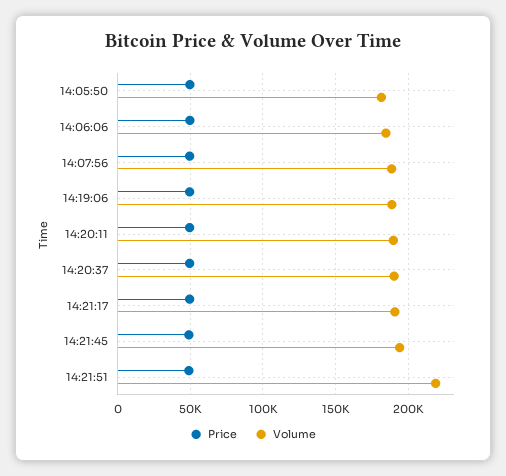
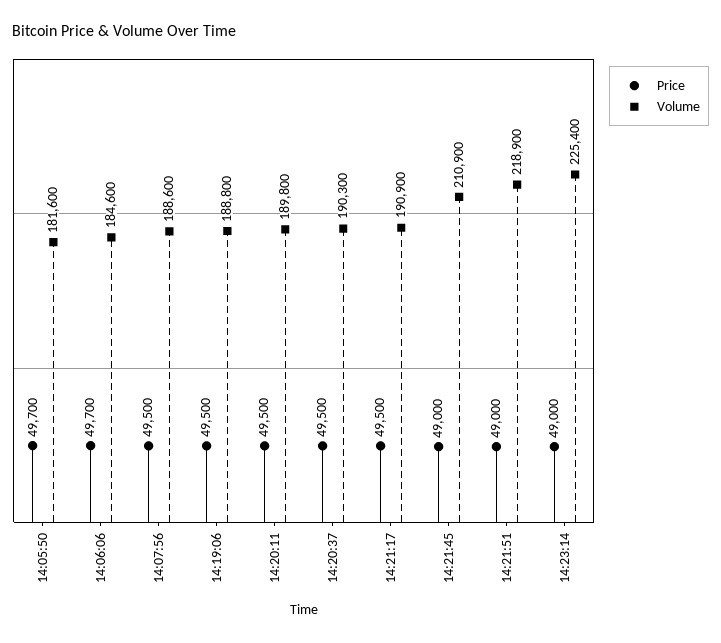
Volume, 14:21:45: 195000 -> 210900
Price, 14:23:14: none -> 49000
Volume, 14:23:14: none -> 225400

